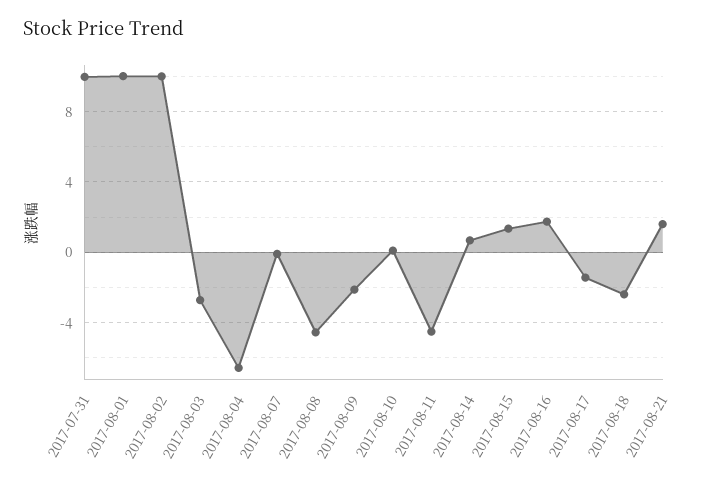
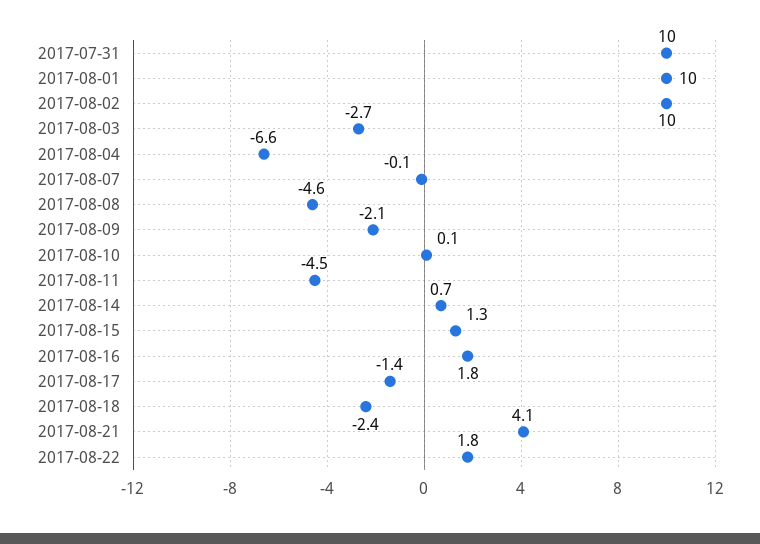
2017-08-21: 1.5 -> 4.1
2017-08-22: none -> 1.8

